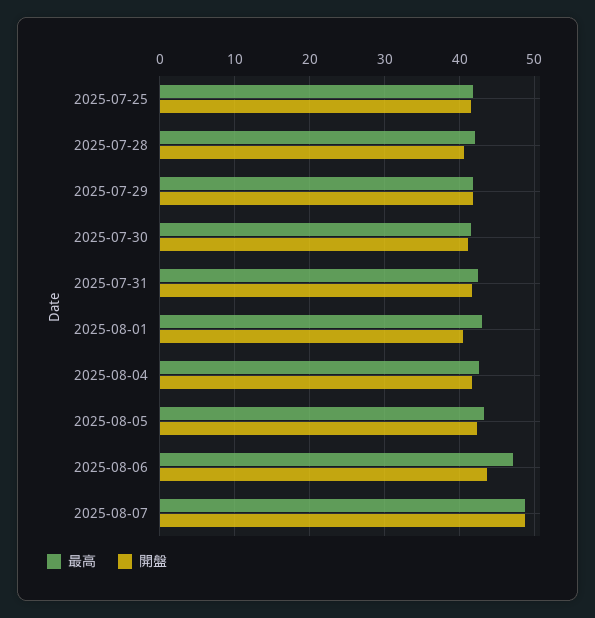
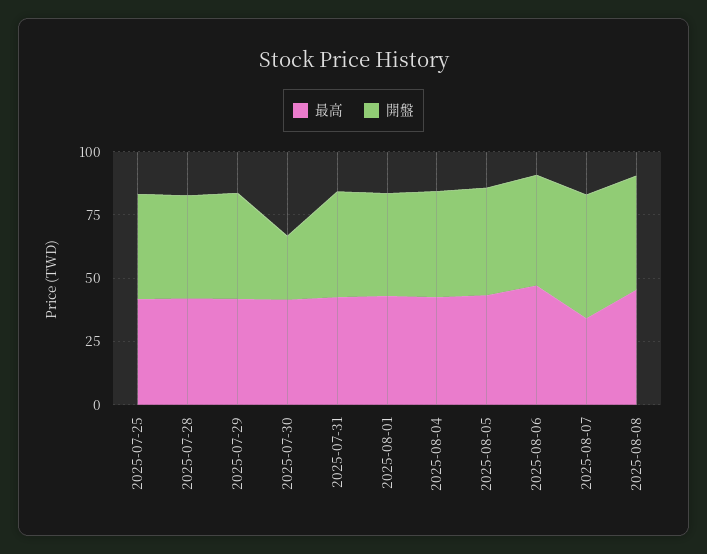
開盤, 2025-07-30: 41 -> 25
最高, 2025-08-07: 49 -> 35
最高, 2025-08-08: none -> 45
開盤, 2025-08-08: none -> 45

